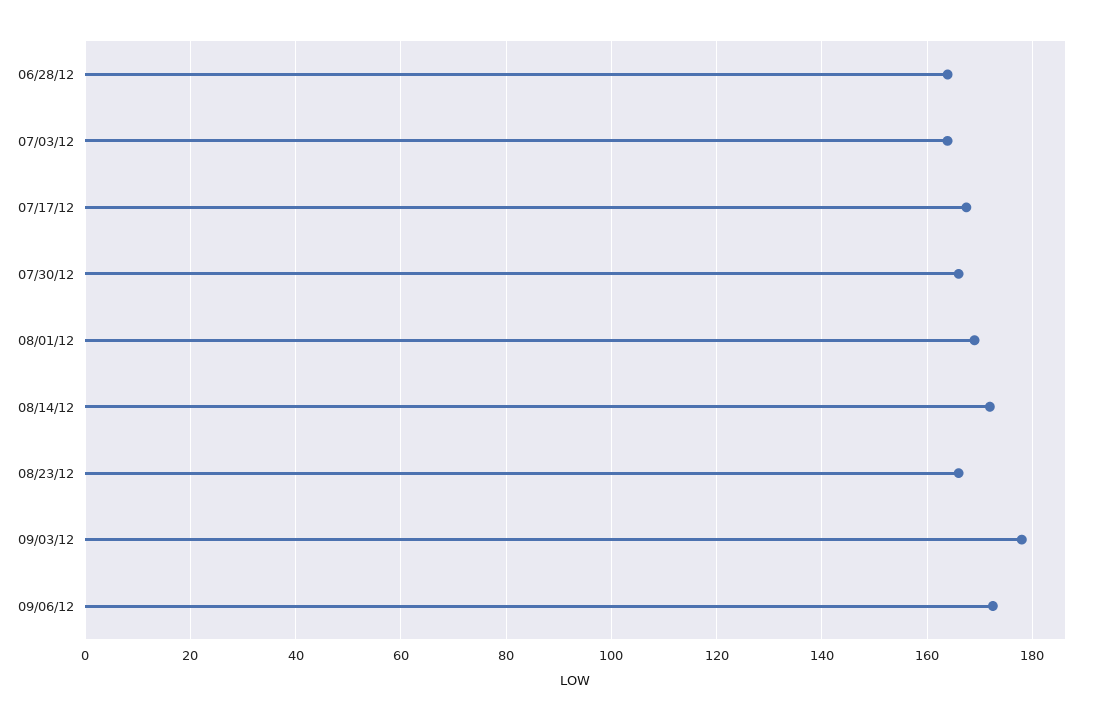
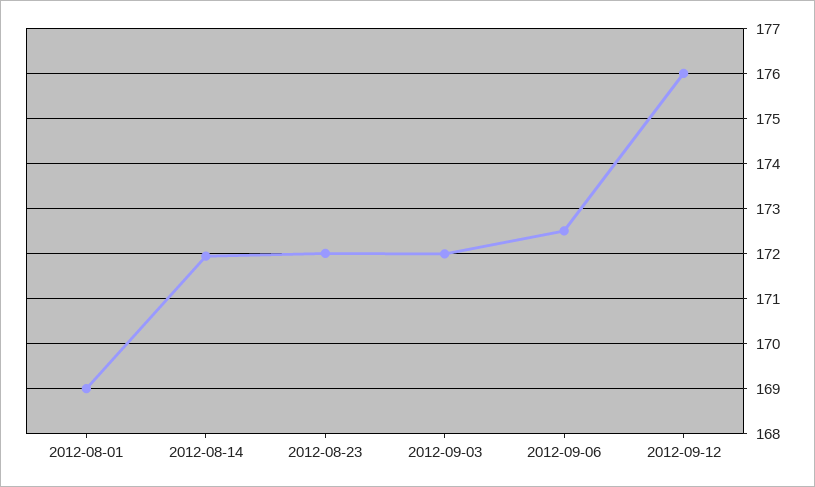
06/28/12: 164 -> none
07/03/12: 164 -> none
07/17/12: 168 -> none
07/30/12: 166 -> none
08/23/12: 166 -> 172
09/03/12: 178 -> 172
2012-09-12: none -> 176

